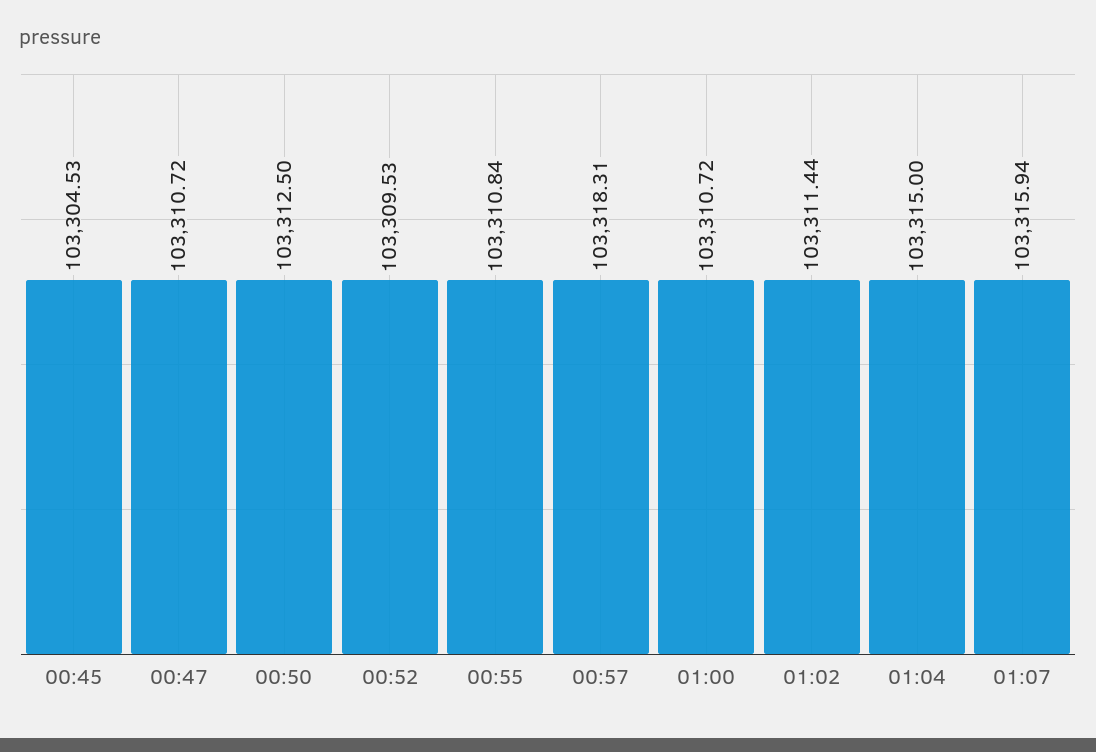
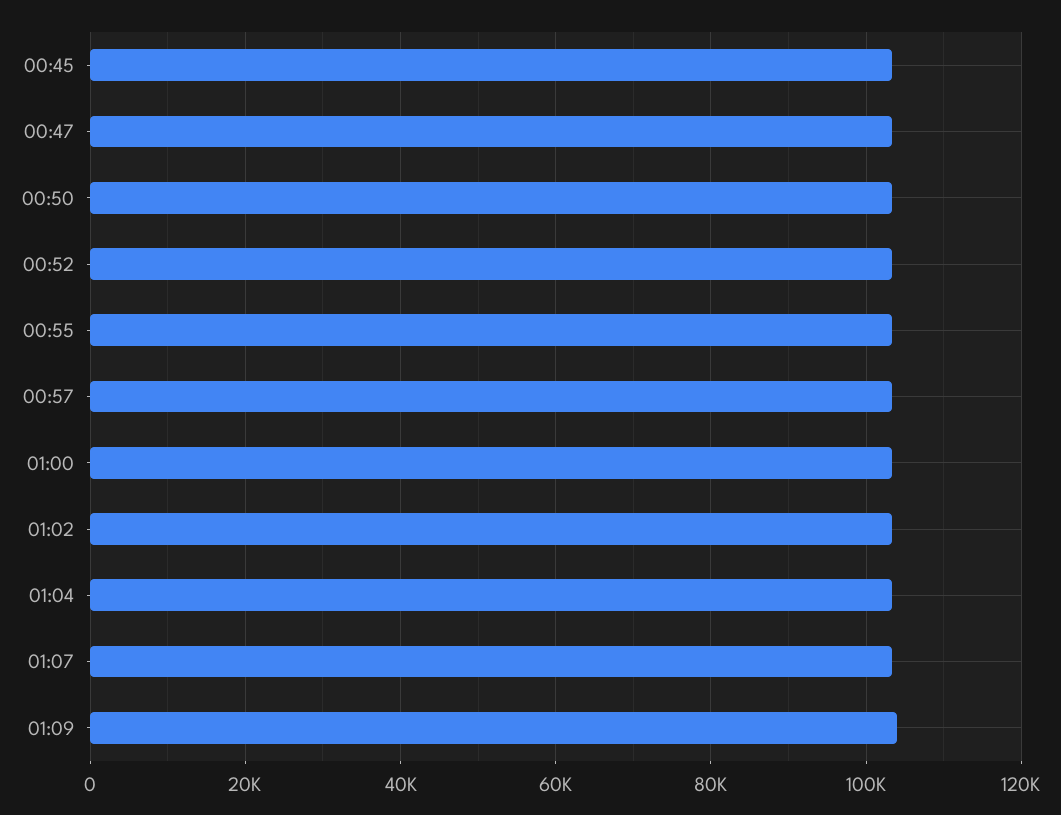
01:09: none -> 104000

